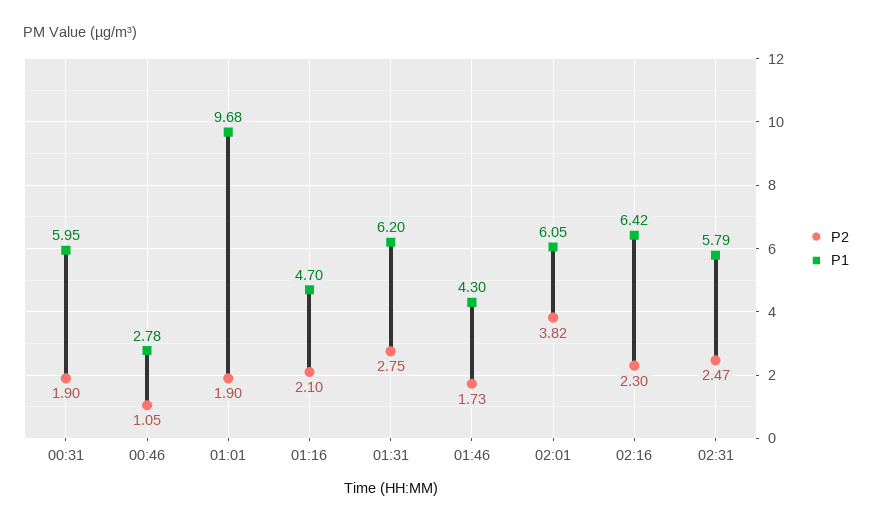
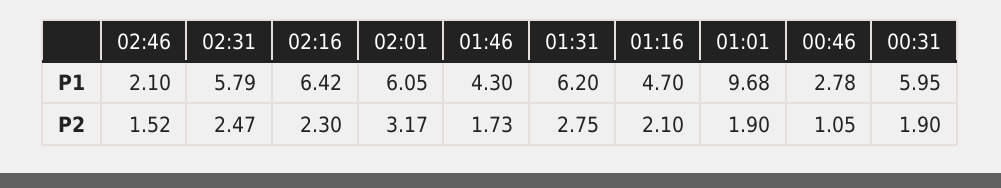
P2, 02:01: 3.82 -> 3.17
P1, 02:46: none -> 2.1
P2, 02:46: none -> 1.52

